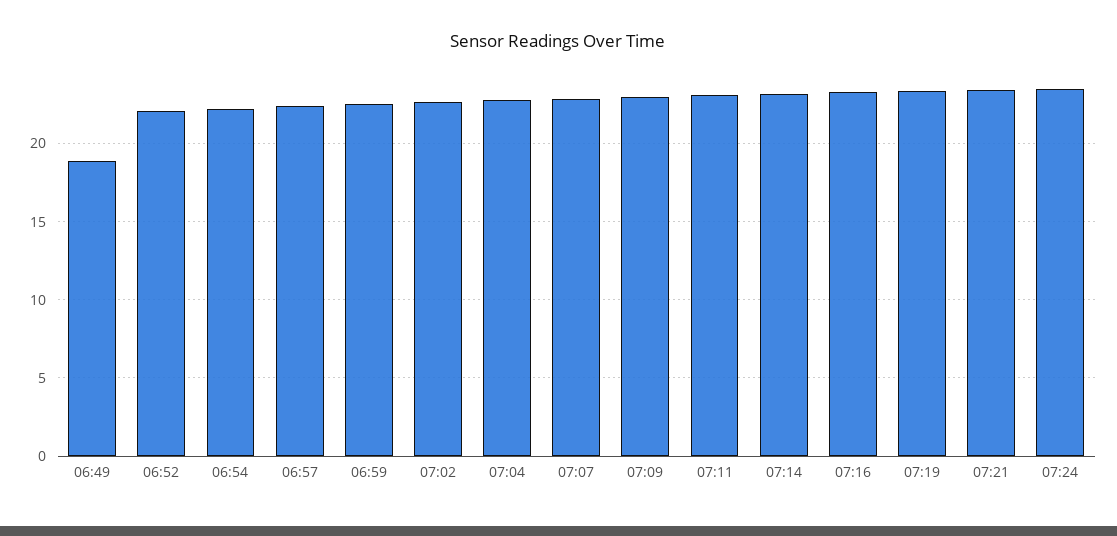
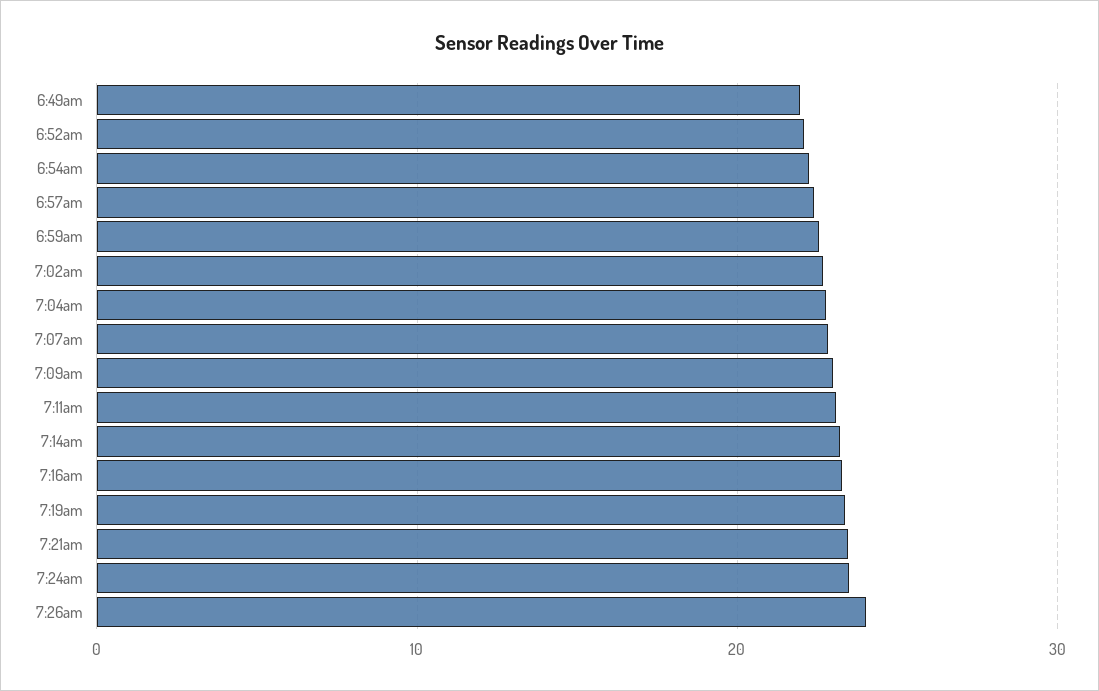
06:49: 19 -> 22
7:26am: none -> 24

